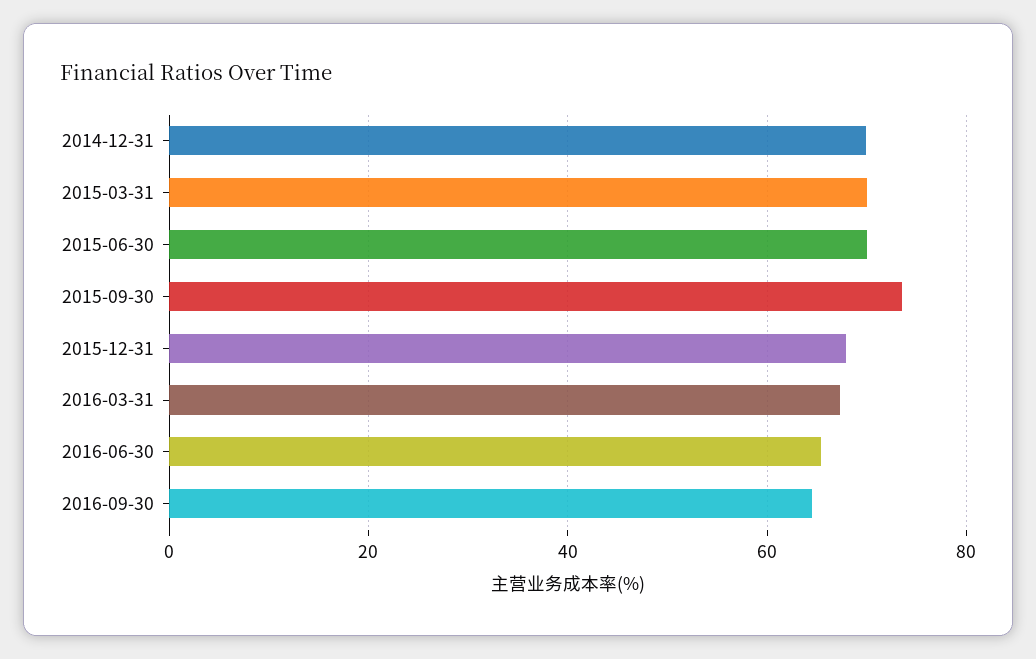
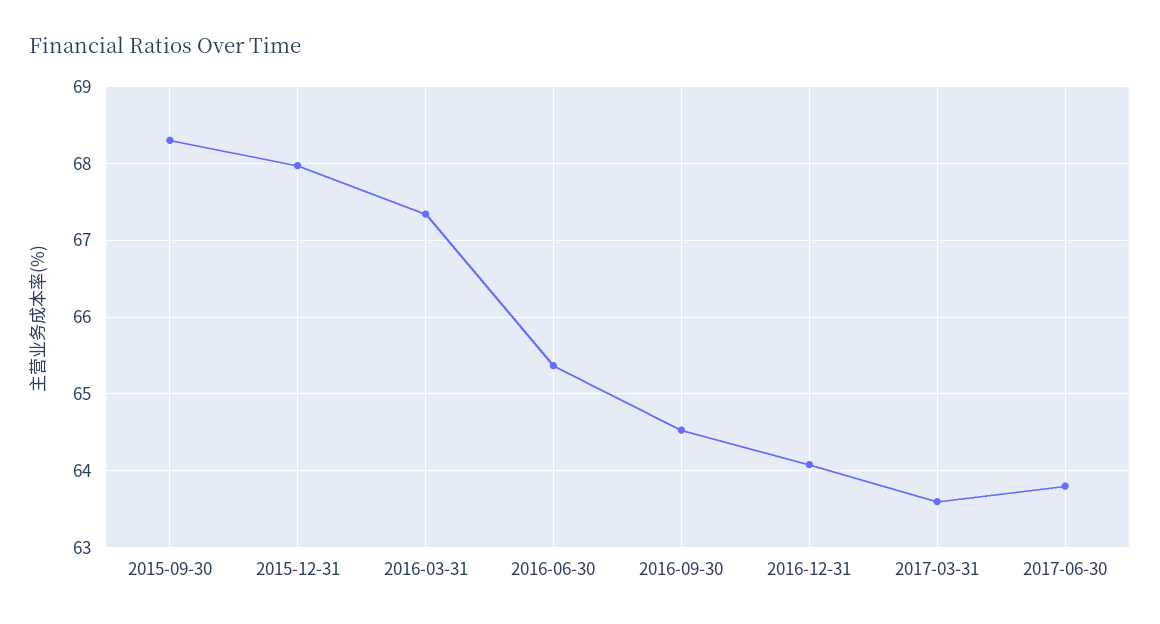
2014-12-31: 70 -> none
2015-03-31: 70 -> none
2015-06-30: 70 -> none
2015-09-30: 74 -> 68.3
2016-12-31: none -> 64.1
2017-03-31: none -> 63.6
2017-06-30: none -> 63.8

